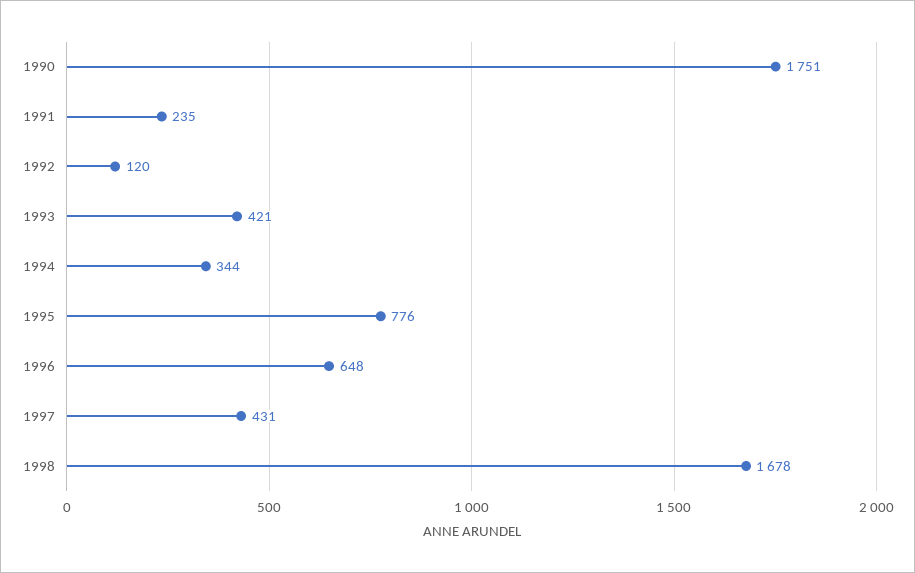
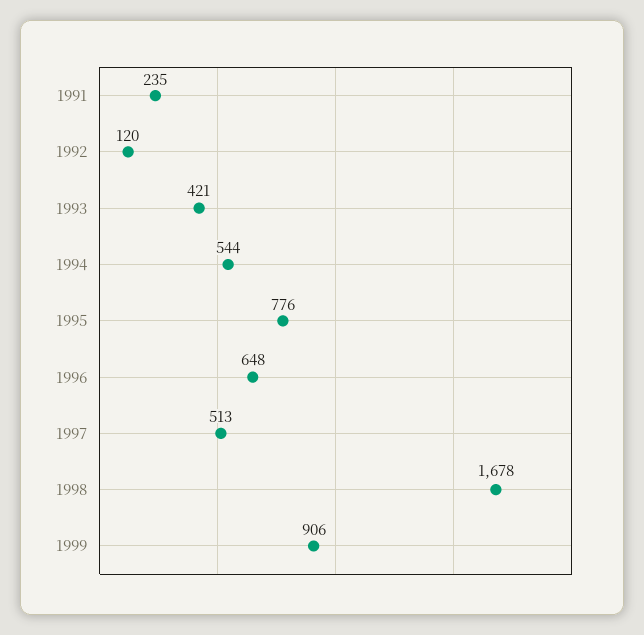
1990: 1751 -> none
1994: 344 -> 544
1997: 431 -> 513
1999: none -> 906

